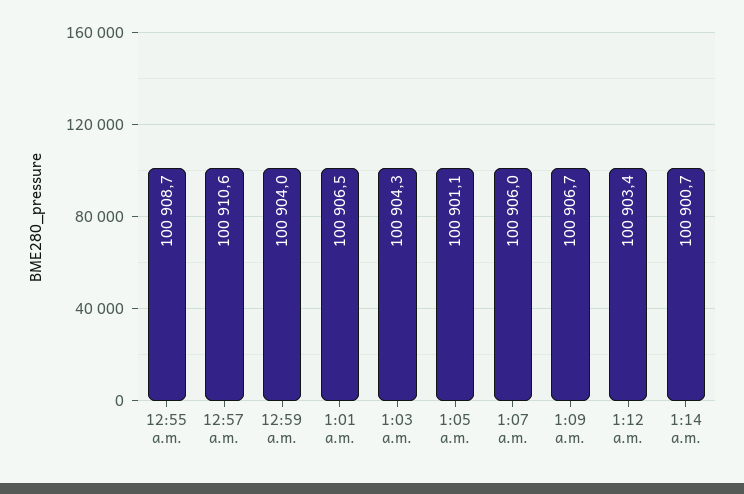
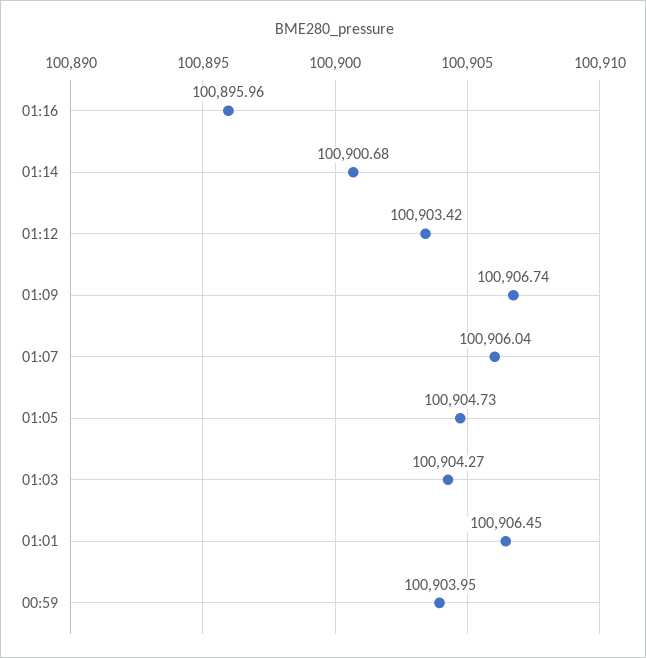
12:55 a.m.: 100908.7 -> none
12:57 a.m.: 100910.6 -> none
1:05 a.m.: 100901.1 -> 100904.73
01:16: none -> 100895.96

